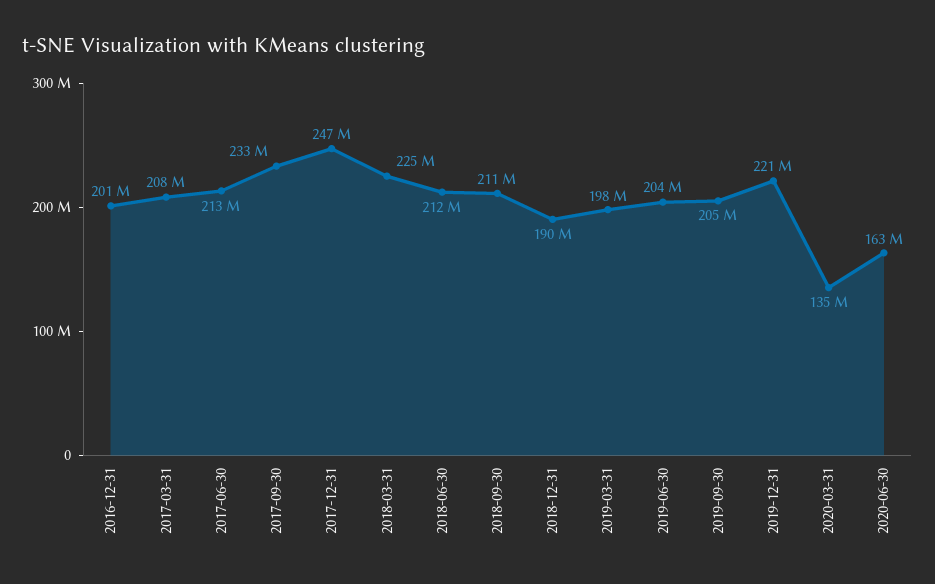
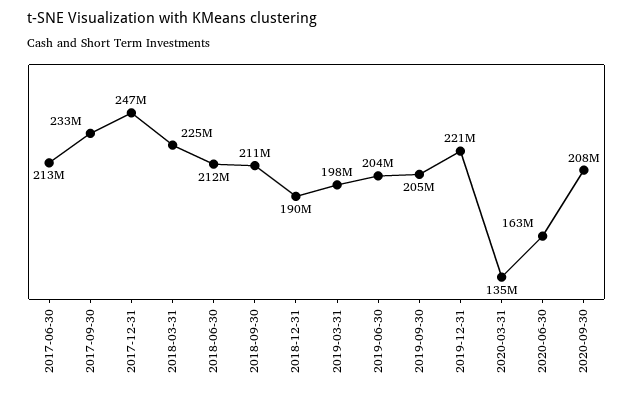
2016-12-31: 201000000 -> none
2017-03-31: 208000000 -> none
2020-09-30: none -> 208000000

